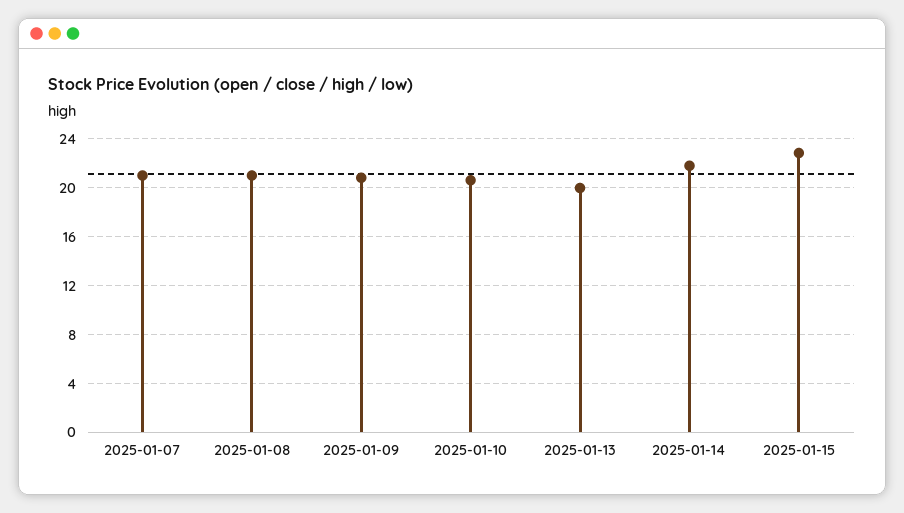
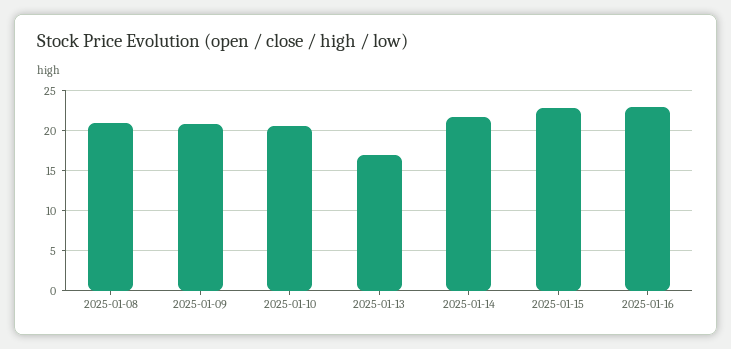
2025-01-07: 21 -> none
2025-01-13: 20 -> 17
2025-01-16: none -> 23

